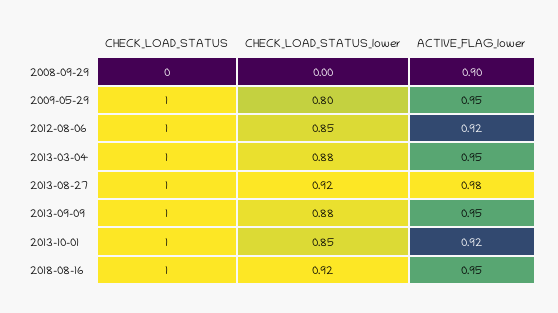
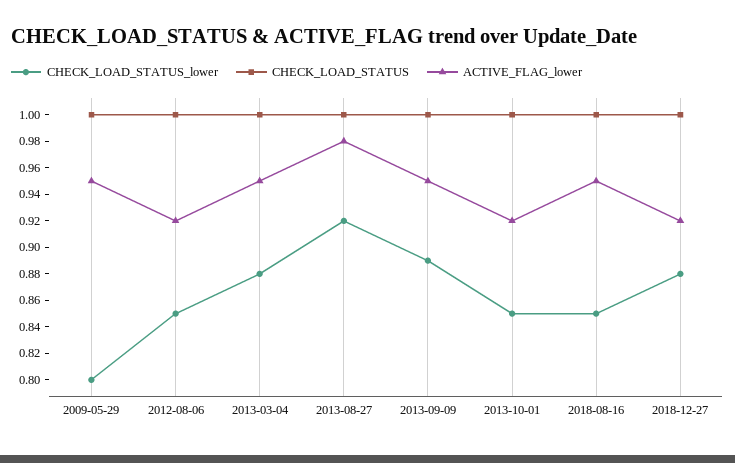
CHECK_LOAD_STATUS, 2008-09-29: 0 -> none
CHECK_LOAD_STATUS_lower, 2008-09-29: 0 -> none
ACTIVE_FLAG_lower, 2008-09-29: 0.9 -> none
CHECK_LOAD_STATUS_lower, 2013-09-09: 0.88 -> 0.89
CHECK_LOAD_STATUS_lower, 2018-08-16: 0.92 -> 0.85
CHECK_LOAD_STATUS_lower, 2018-12-27: none -> 0.88
CHECK_LOAD_STATUS, 2018-12-27: none -> 1
ACTIVE_FLAG_lower, 2018-12-27: none -> 0.92

